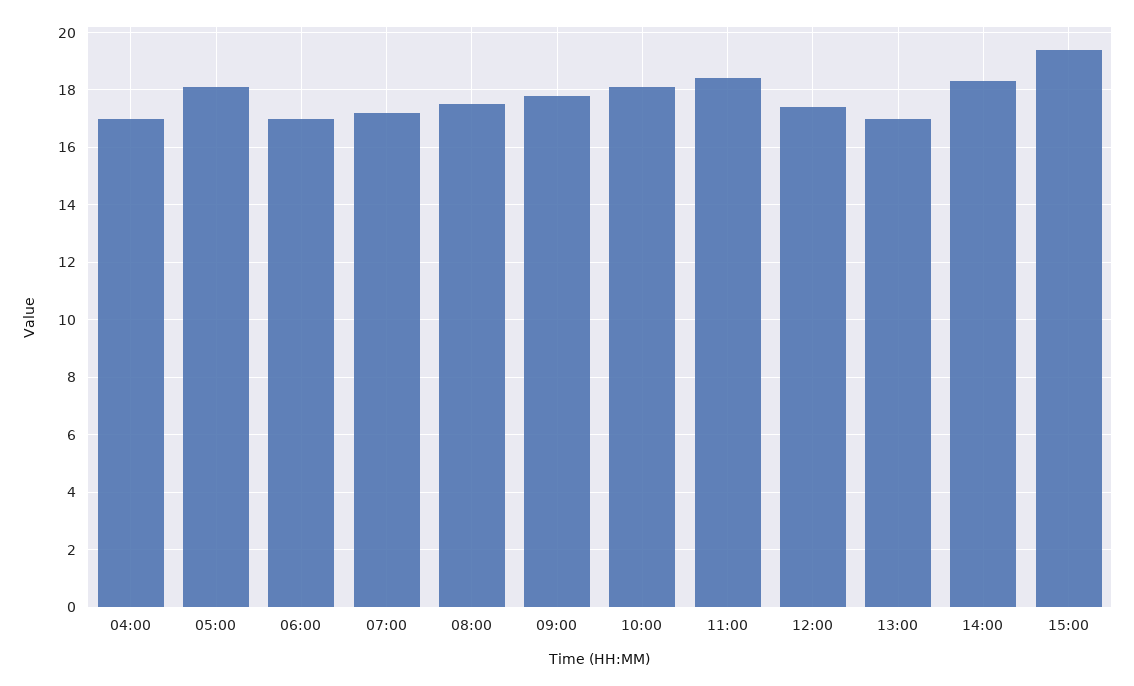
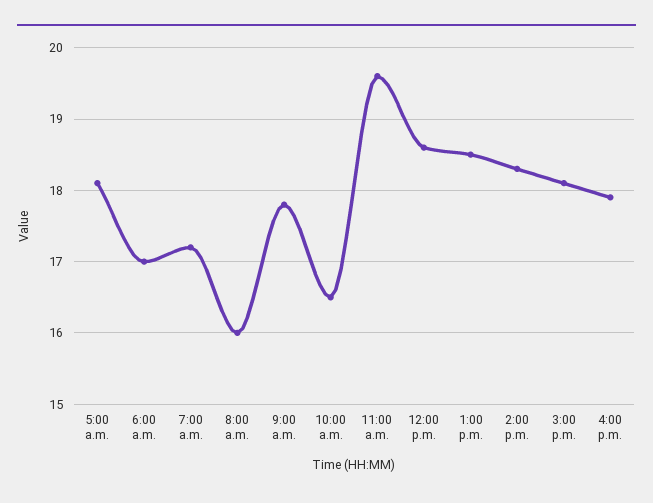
04:00: 17 -> none
08:00: 17.5 -> 16
10:00: 18 -> 16.5
11:00: 18.5 -> 19.6
12:00: 17.5 -> 18.6
13:00: 17 -> 18.5
15:00: 19.5 -> 18.1
4:00 p.m.: none -> 17.9

